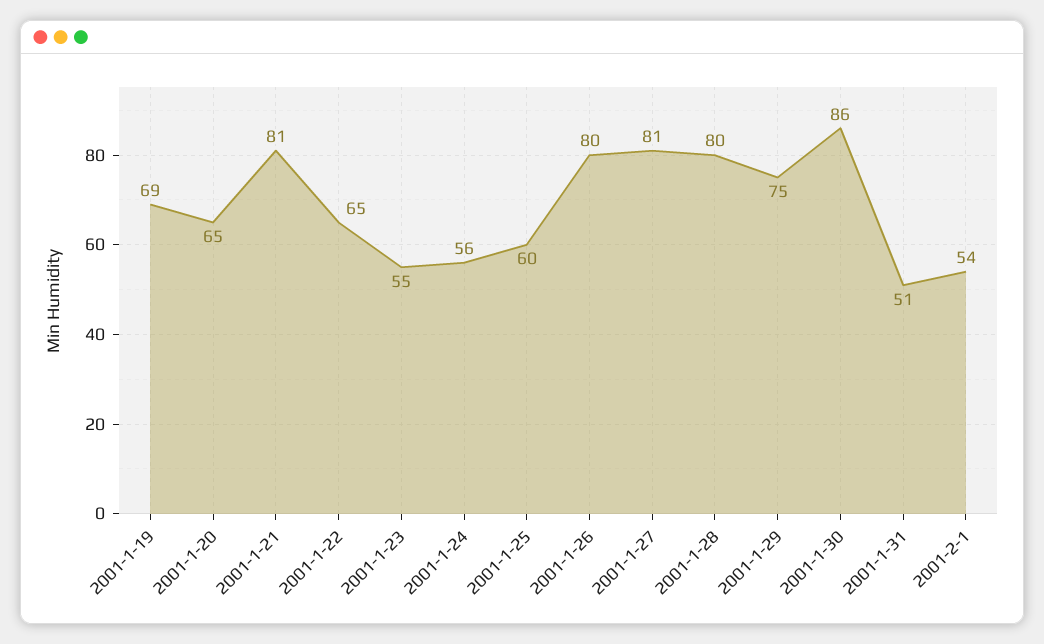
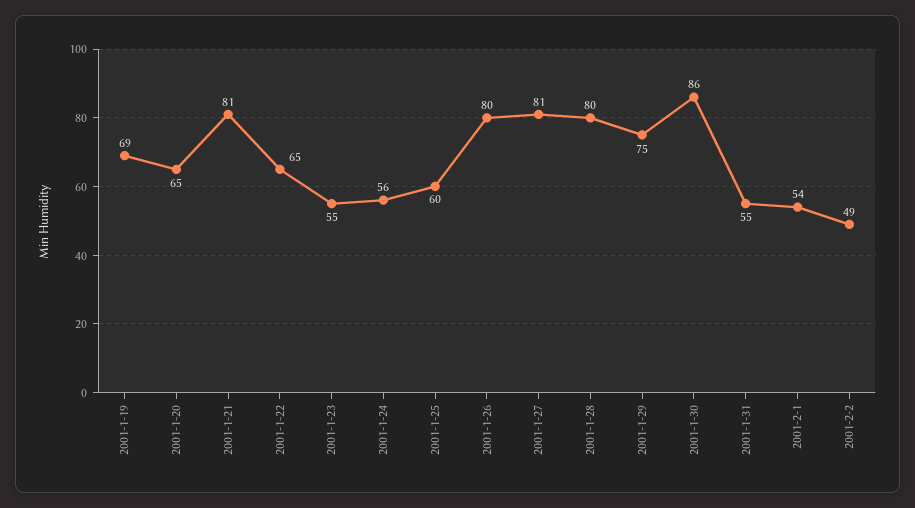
2001-1-31: 51 -> 55
2001-2-2: none -> 49

